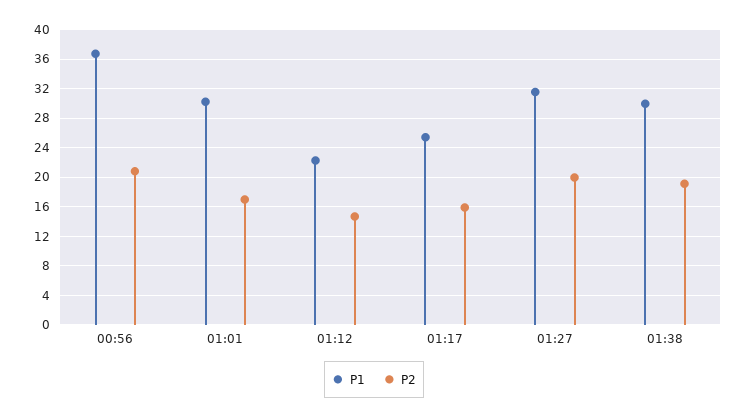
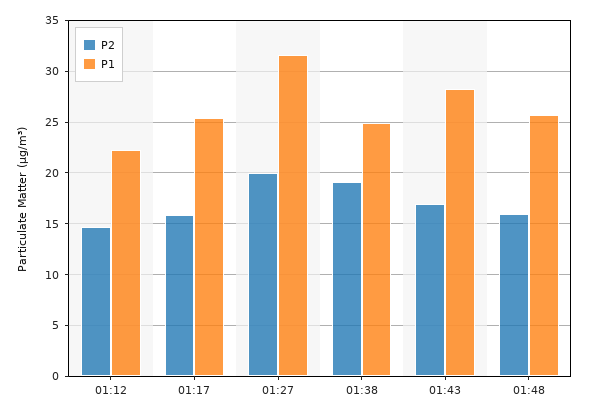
P1, 00:56: 37 -> none
P2, 00:56: 21 -> none
P1, 01:01: 30 -> none
P2, 01:01: 17 -> none
P1, 01:38: 30 -> 25
P2, 01:43: none -> 17
P1, 01:43: none -> 28
P2, 01:48: none -> 16
P1, 01:48: none -> 26

